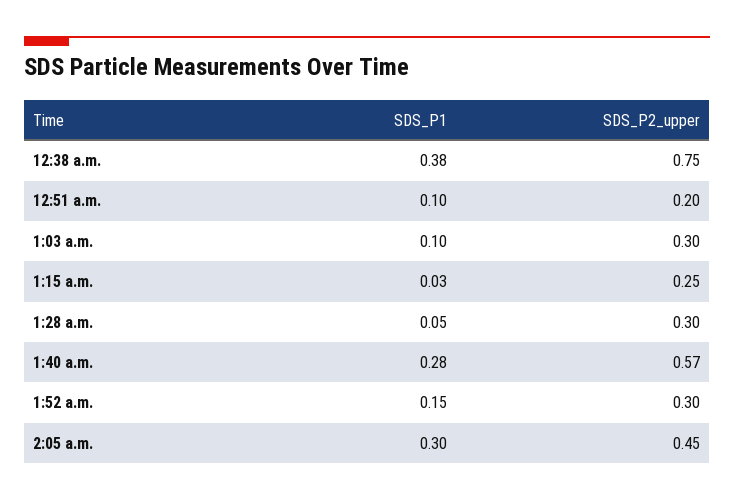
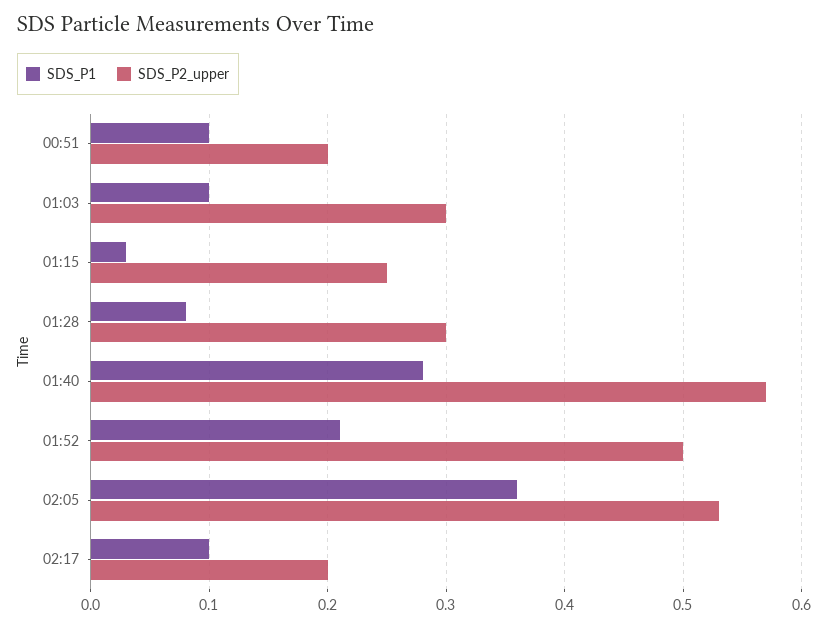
SDS_P1, 12:38 a.m.: 0.38 -> none
SDS_P2_upper, 12:38 a.m.: 0.75 -> none
SDS_P1, 1:28 a.m.: 0.05 -> 0.08
SDS_P1, 1:52 a.m.: 0.15 -> 0.21
SDS_P2_upper, 1:52 a.m.: 0.3 -> 0.5
SDS_P1, 2:05 a.m.: 0.3 -> 0.36
SDS_P2_upper, 2:05 a.m.: 0.45 -> 0.53
SDS_P1, 02:17: none -> 0.1
SDS_P2_upper, 02:17: none -> 0.2

